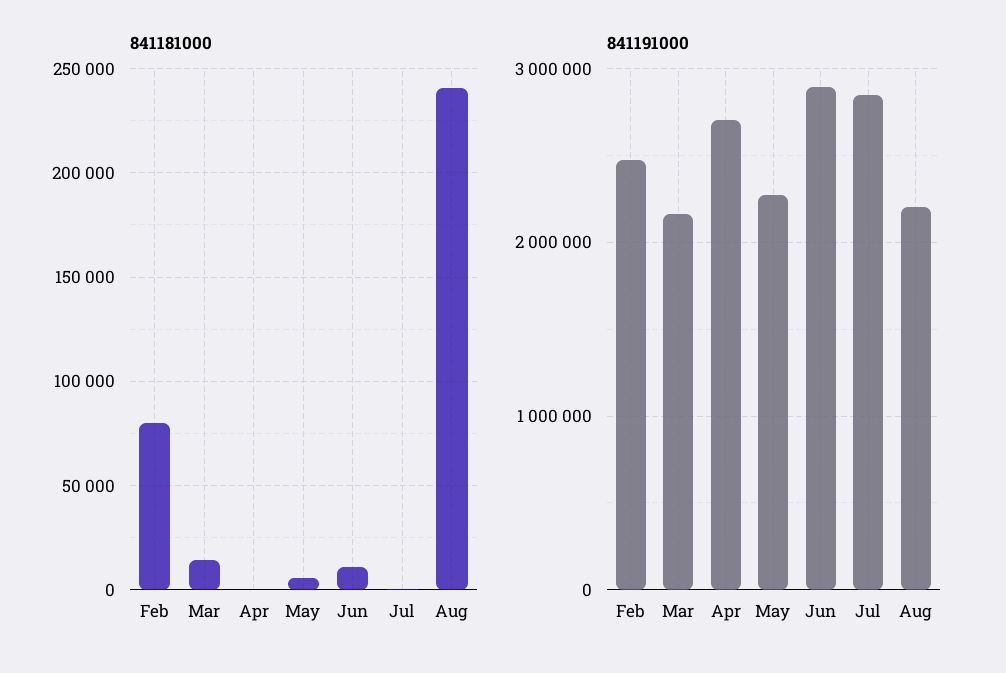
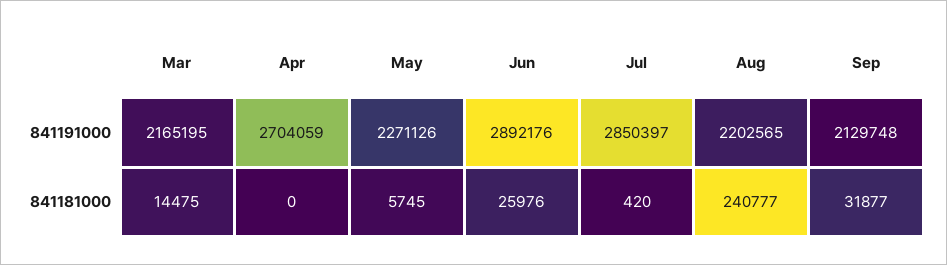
841181000, Feb: 80000 -> none
841181000, Jun: 10000 -> 25976
841191000, Feb: 2500000 -> none
841191000, Sep: none -> 2129748
841181000, Sep: none -> 31877

